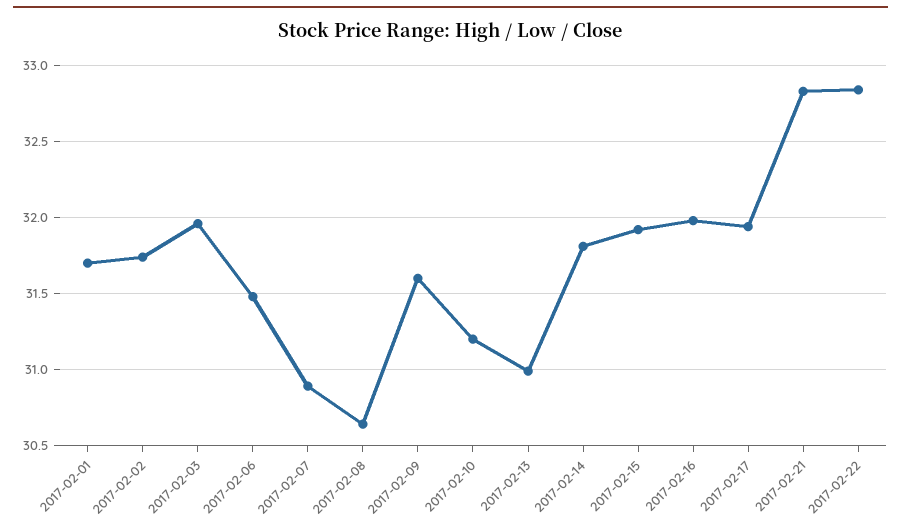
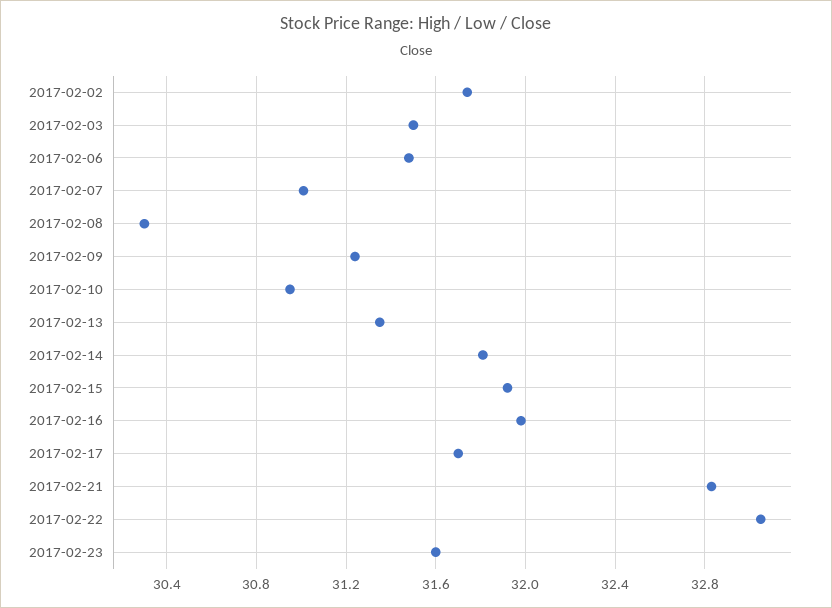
2017-02-01: 31.7 -> none
2017-02-03: 31.95 -> 31.5
2017-02-07: 30.9 -> 31
2017-02-08: 30.65 -> 30.3
2017-02-09: 31.6 -> 31.25
2017-02-10: 31.2 -> 30.95
2017-02-13: 31 -> 31.35
2017-02-17: 31.95 -> 31.7
2017-02-22: 32.85 -> 33.05
2017-02-23: none -> 31.6

